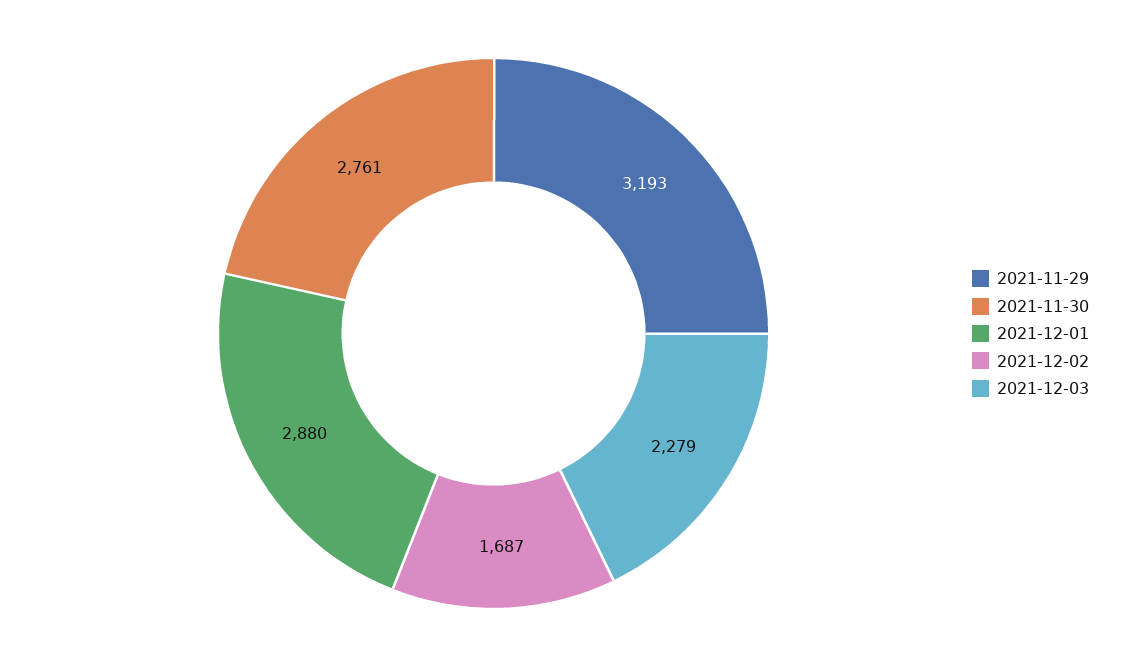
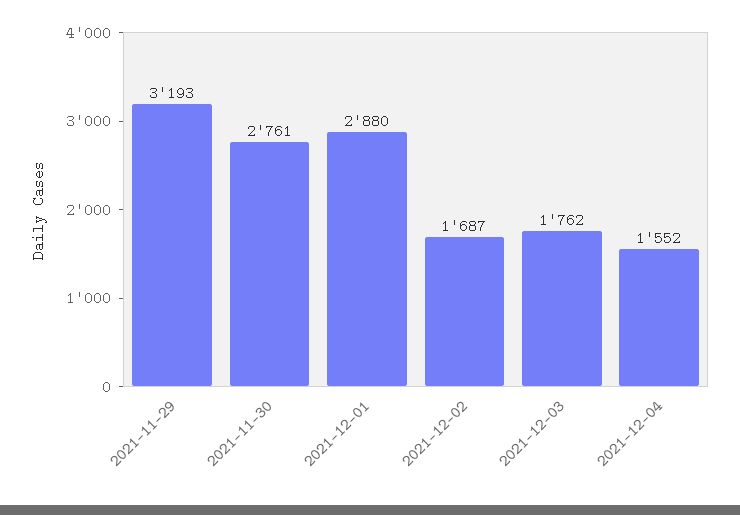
2021-12-03: 2279 -> 1762
2021-12-04: none -> 1552

